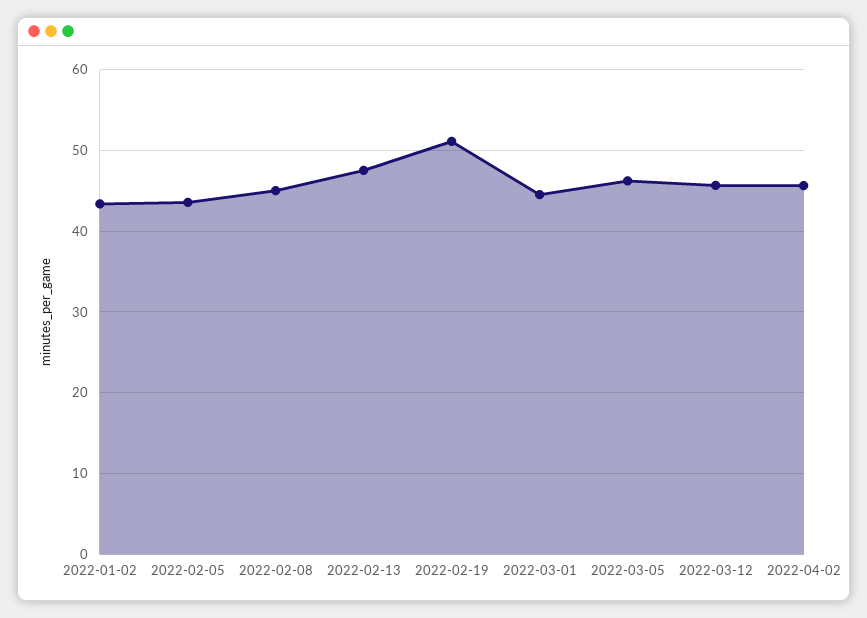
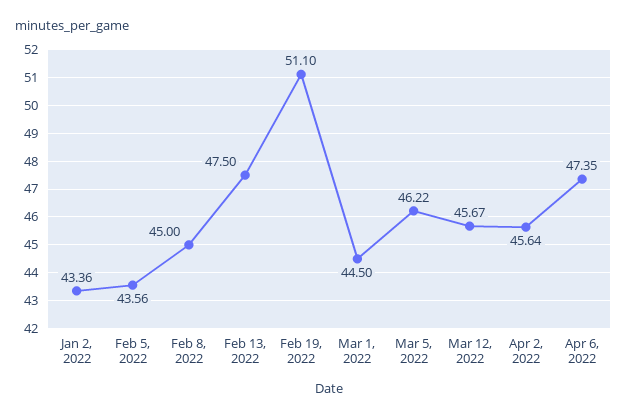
Apr 6, 2022: none -> 47.35

